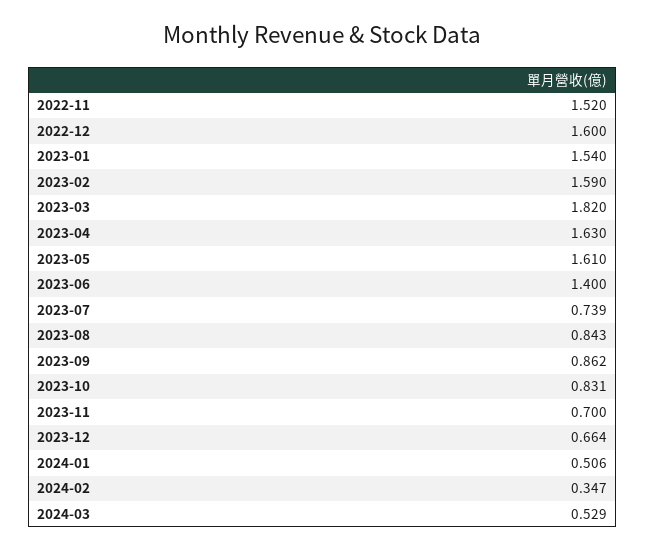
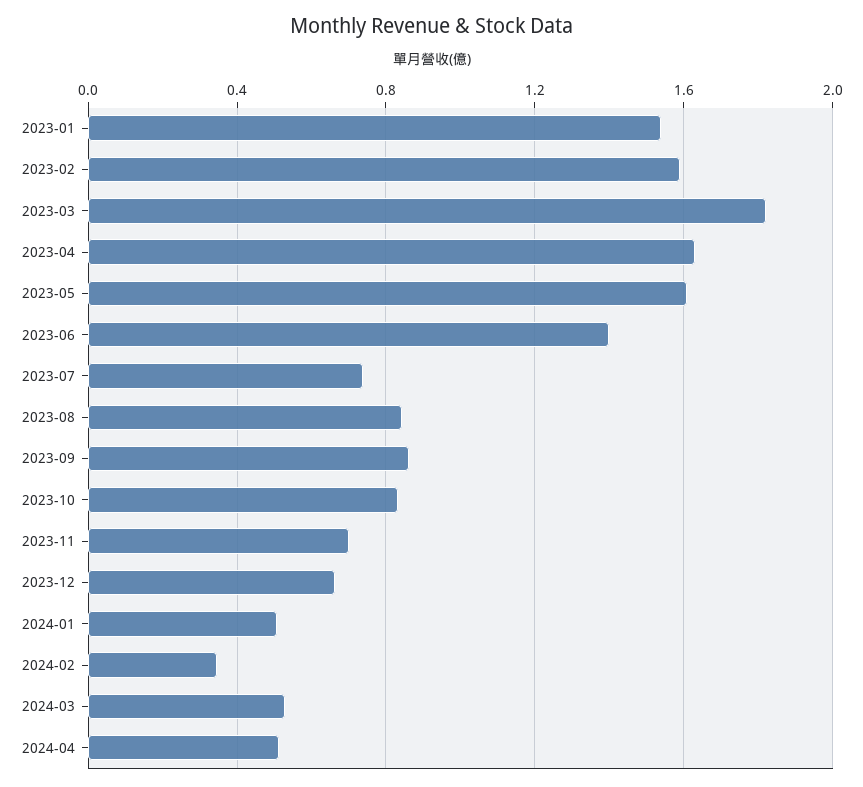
2022-11: 1.52 -> none
2022-12: 1.6 -> none
2024-04: none -> 0.5

